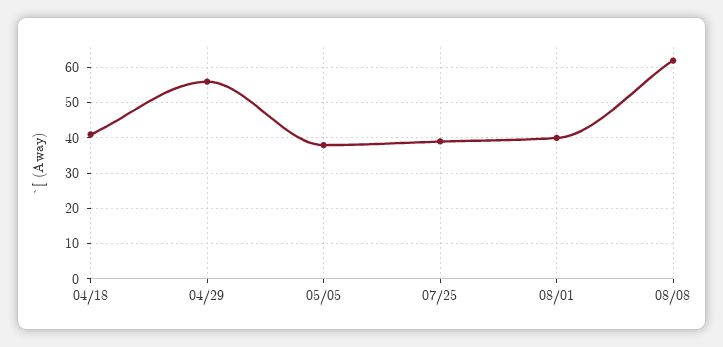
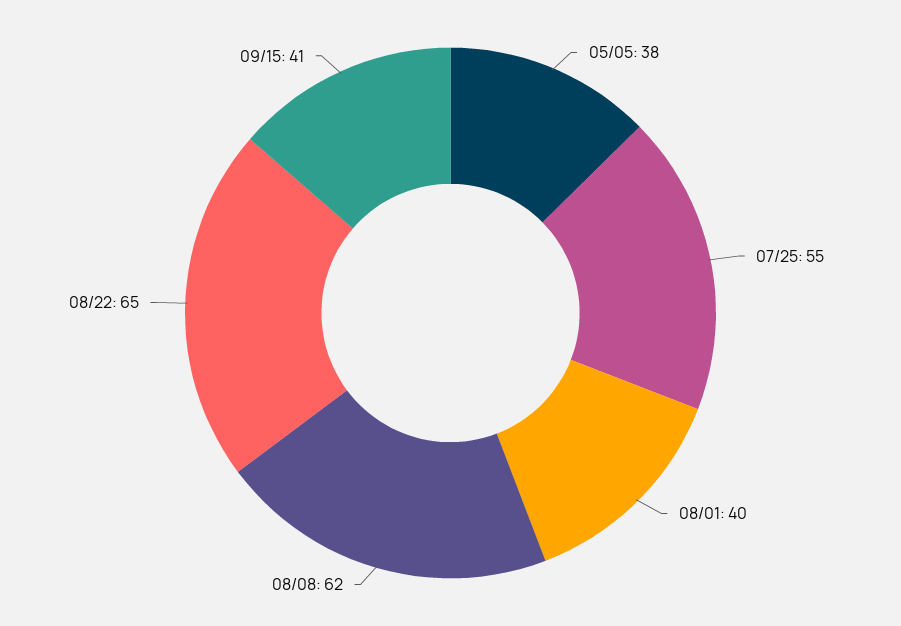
04/18: 40 -> none
04/29: 55 -> none
07/25: 40 -> 55
08/22: none -> 65
09/15: none -> 41

